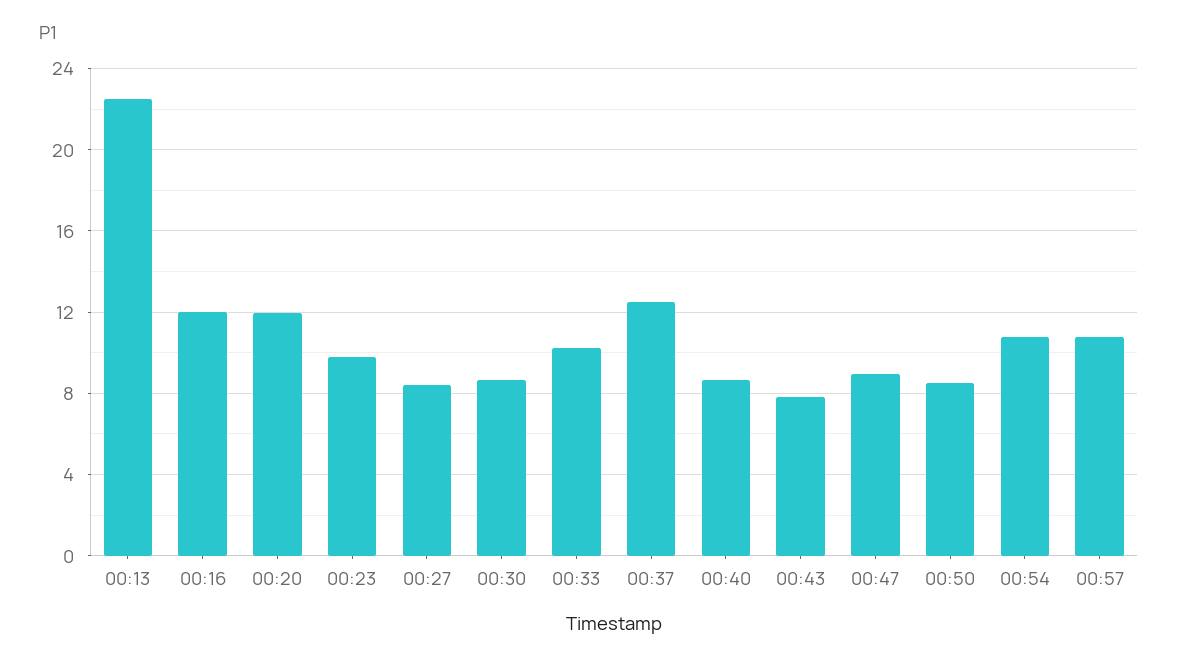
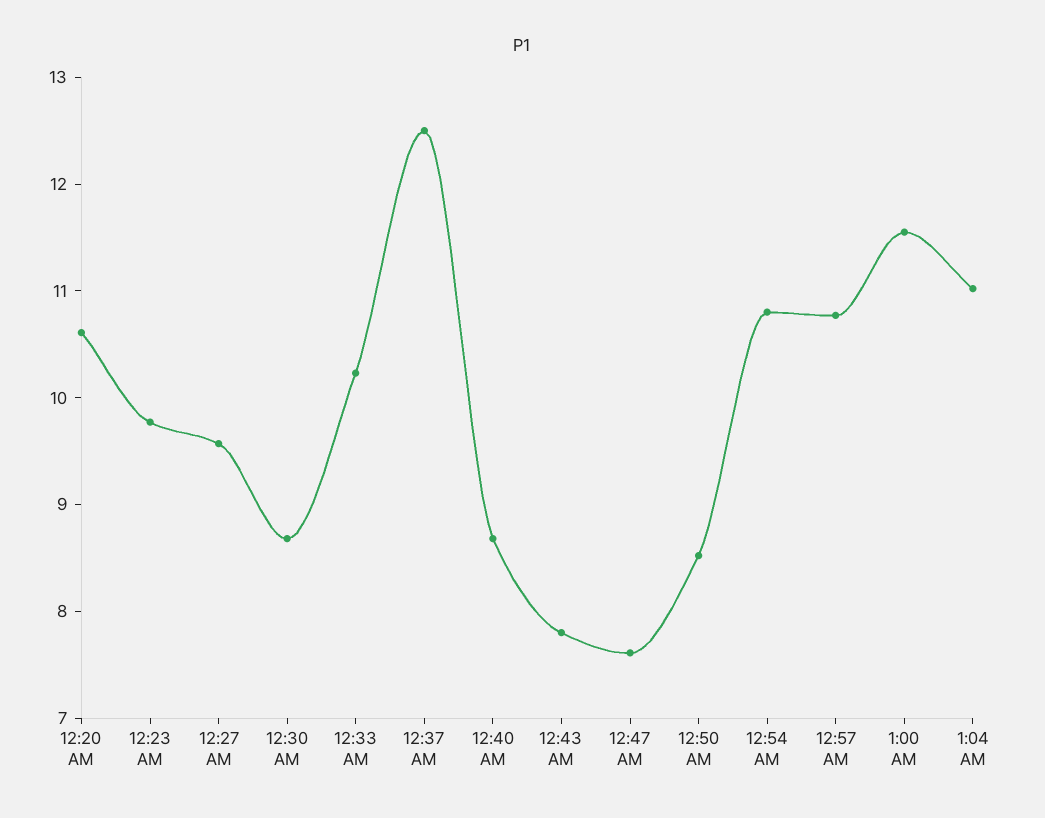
00:13: 22.5 -> none
00:16: 12 -> none
00:20: 12 -> 10.6
00:27: 8.5 -> 9.6
00:47: 9 -> 7.6
1:00 AM: none -> 11.6
1:04 AM: none -> 11

